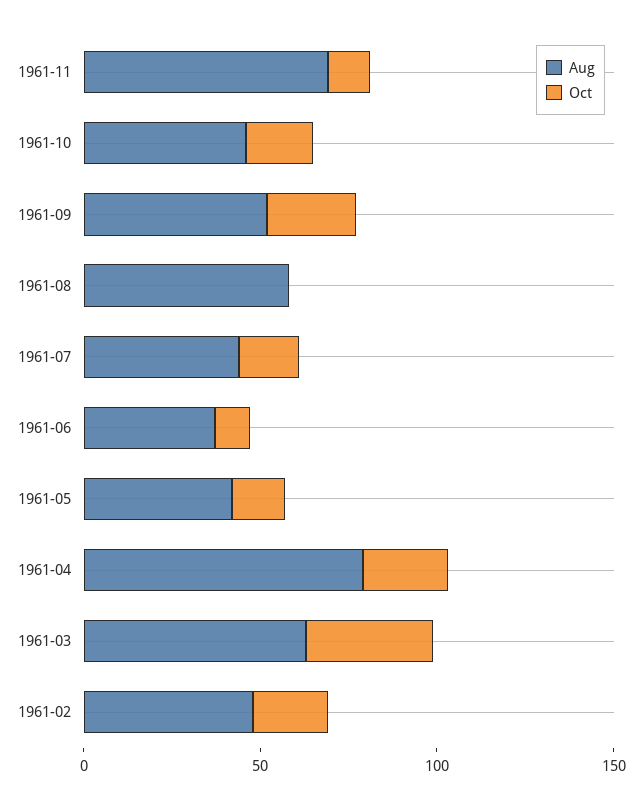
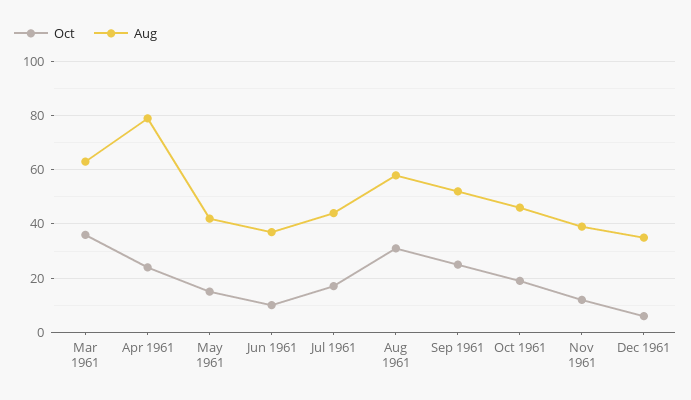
Aug, 1961-11: 70 -> 40
Oct, 1961-08: 0 -> 30
Aug, 1961-02: 50 -> none
Oct, 1961-02: 20 -> none
Oct, Dec 1961: none -> 5
Aug, Dec 1961: none -> 35

